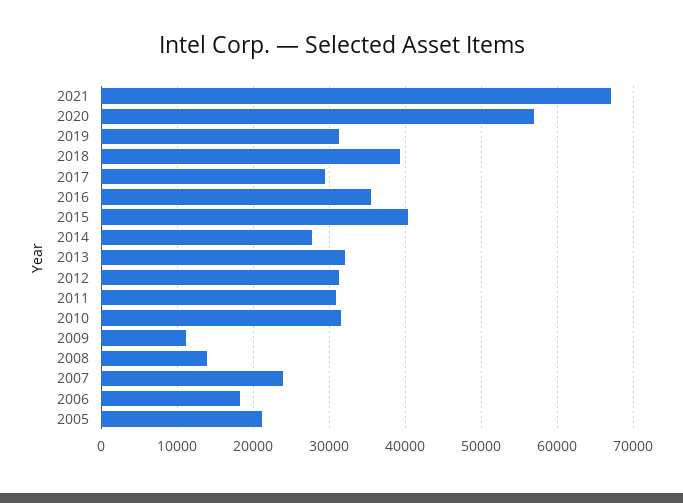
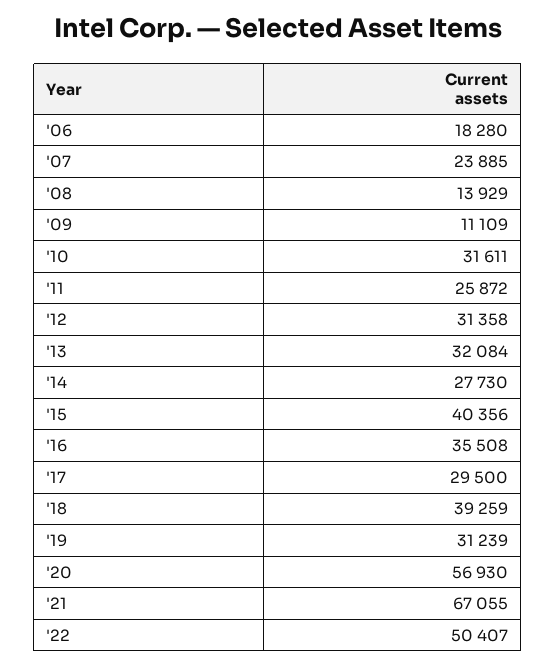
2011: 31000 -> 25872
2005: 21000 -> none
'22: none -> 50407

